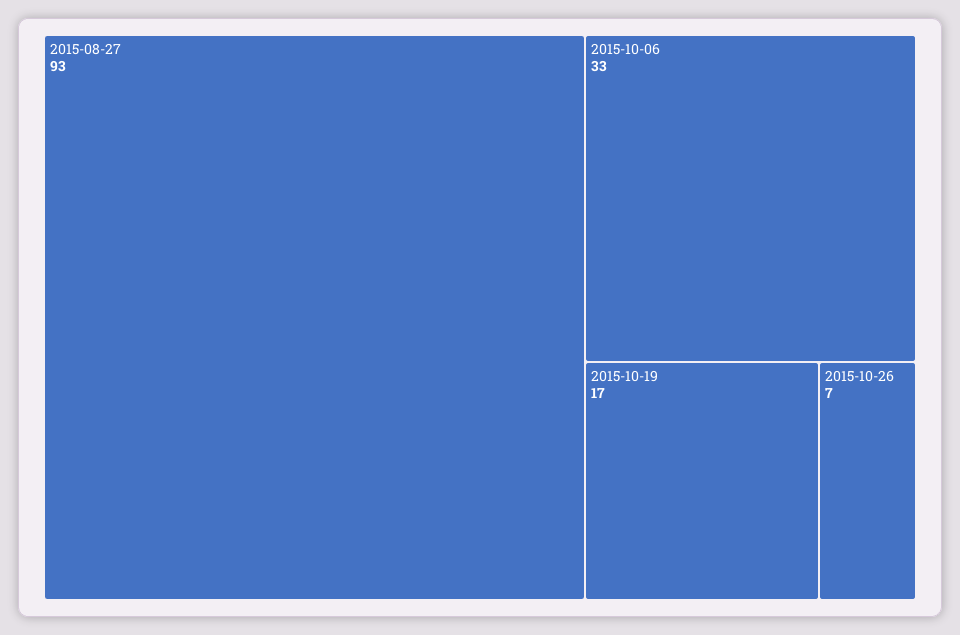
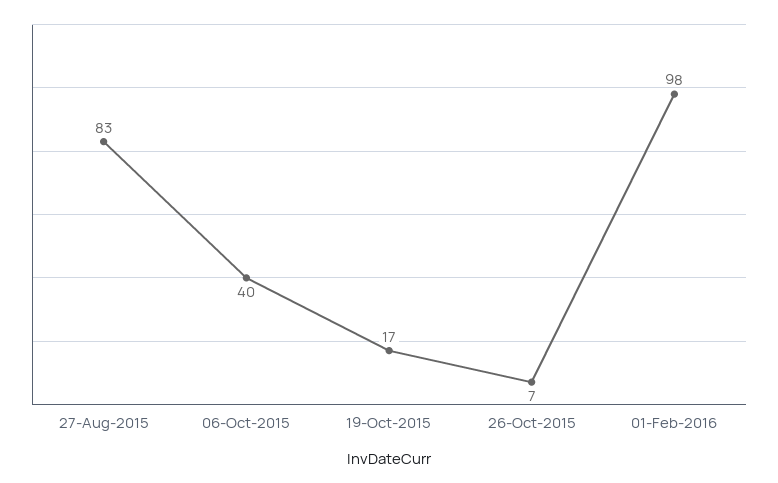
2015-08-27: 93 -> 83
2015-10-06: 33 -> 40
01-Feb-2016: none -> 98

